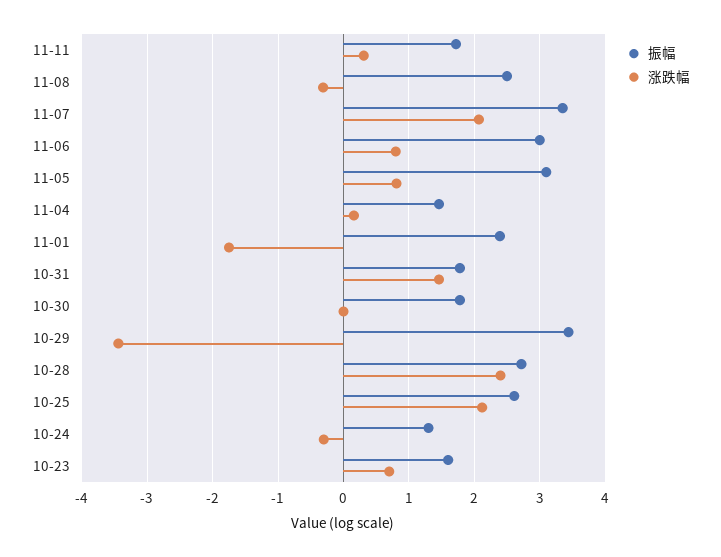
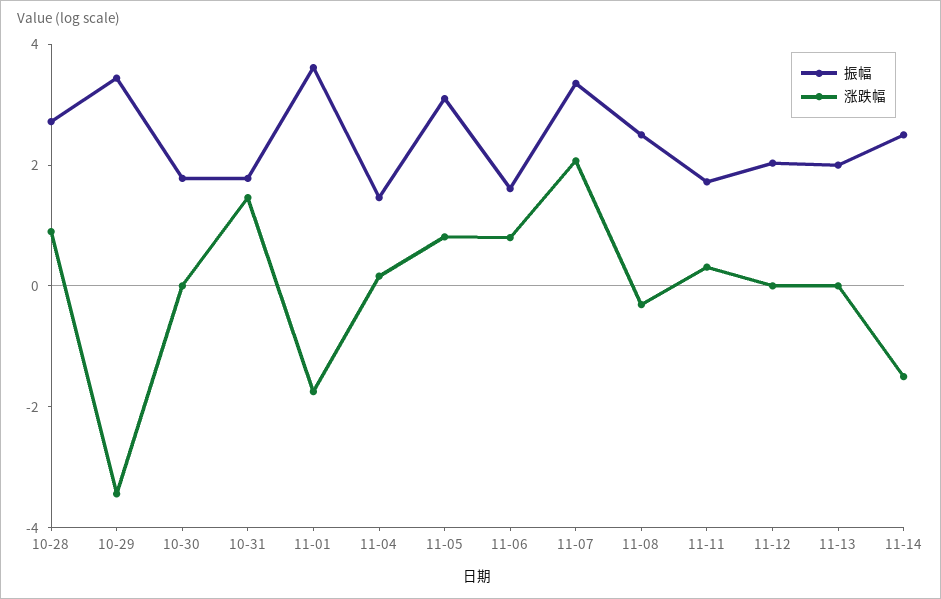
振幅, 11-06: 3 -> 1.5
振幅, 11-01: 2.4 -> 3.5
涨跌幅, 10-28: 2.4 -> 1
振幅, 10-25: 2.6 -> none
涨跌幅, 10-25: 2.1 -> none
振幅, 10-24: 1.3 -> none
涨跌幅, 10-24: -0.3 -> none
振幅, 10-23: 1.6 -> none
涨跌幅, 10-23: 0.7 -> none
振幅, 11-12: none -> 2
涨跌幅, 11-12: none -> 0
振幅, 11-13: none -> 2
涨跌幅, 11-13: none -> 0
振幅, 11-14: none -> 2.5
涨跌幅, 11-14: none -> -1.5

